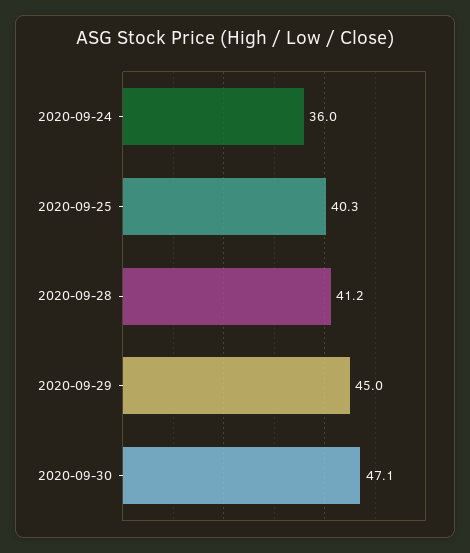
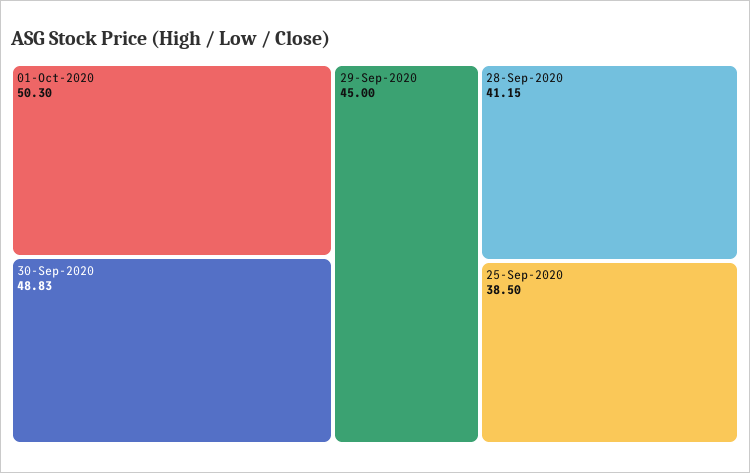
2020-09-24: 36 -> none
2020-09-25: 40.3 -> 38.5
2020-09-30: 47.1 -> 48.83
01-Oct-2020: none -> 50.3

